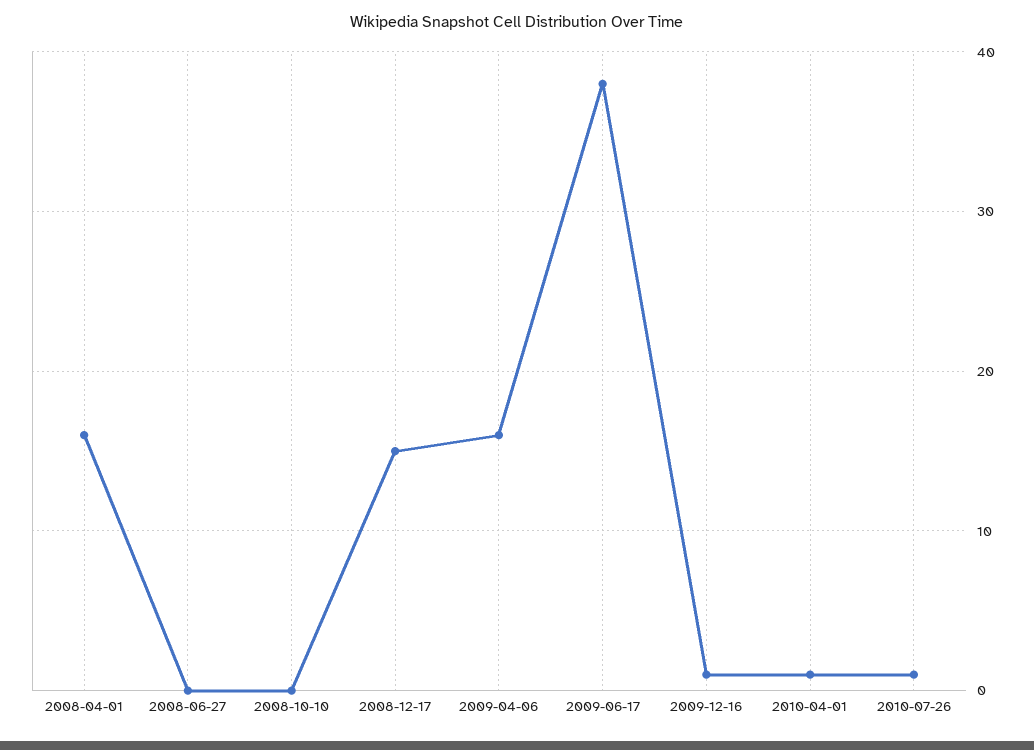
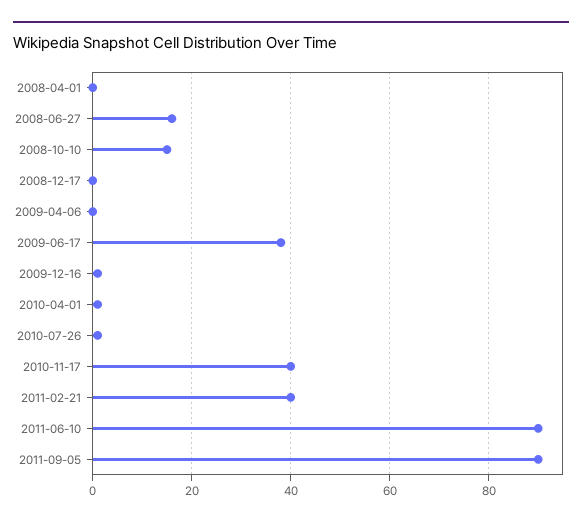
2008-04-01: 16 -> 0
2008-06-27: 0 -> 15
2008-10-10: 0 -> 15
2008-12-17: 15 -> 0
2009-04-06: 16 -> 0
2010-11-17: none -> 40
2011-02-21: none -> 40
2011-06-10: none -> 90
2011-09-05: none -> 90

